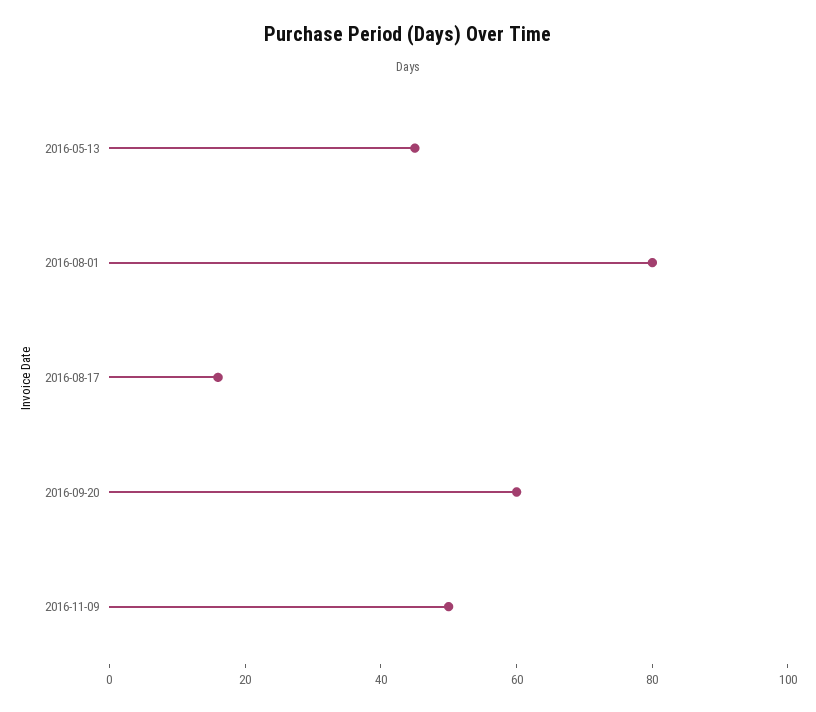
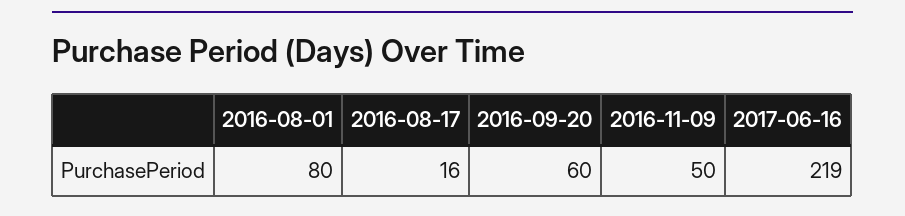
2016-05-13: 45 -> none
2017-06-16: none -> 219

